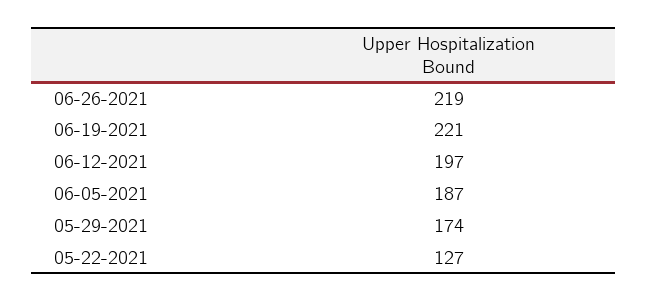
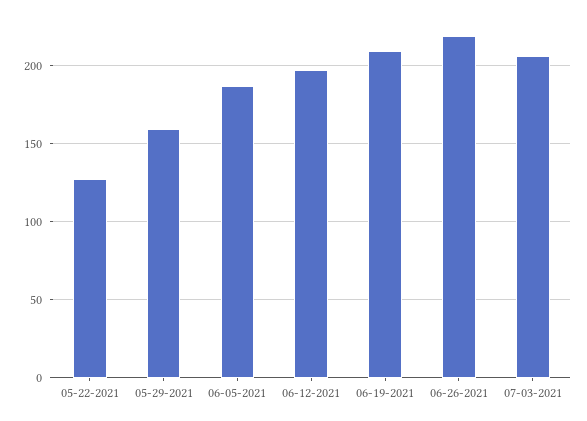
06-19-2021: 221 -> 210
05-29-2021: 174 -> 160
07-03-2021: none -> 205

